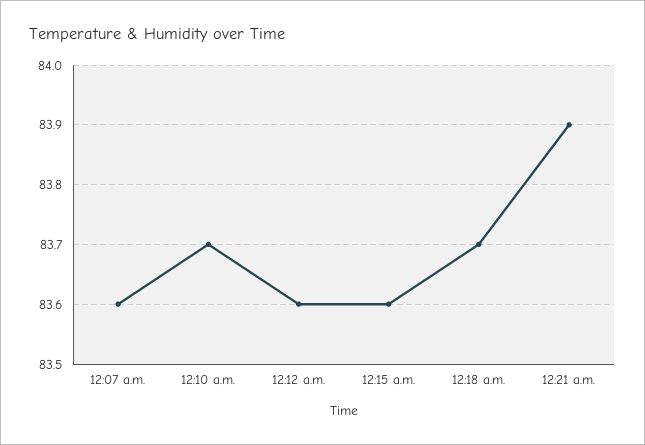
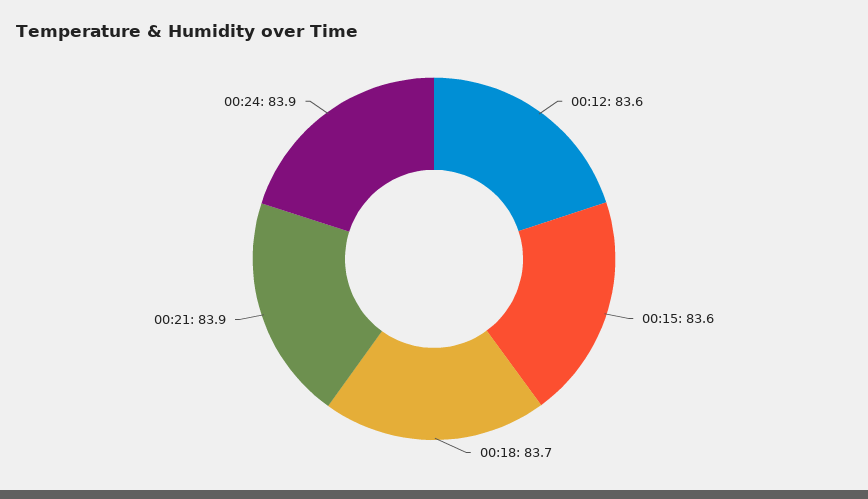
12:07 a.m.: 83.6 -> none
12:10 a.m.: 83.7 -> none
00:24: none -> 83.9

